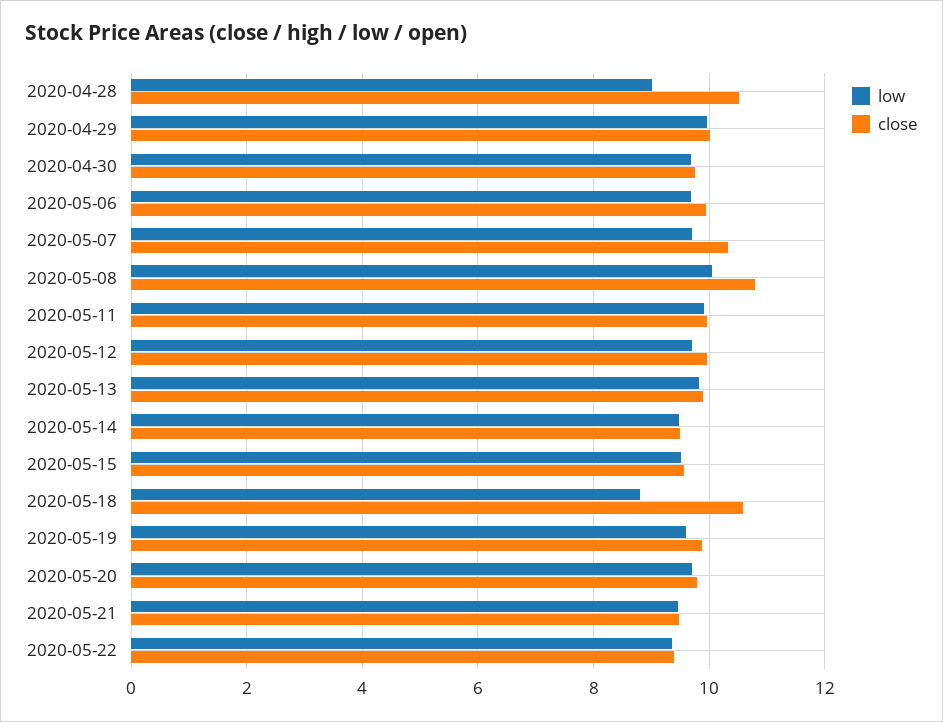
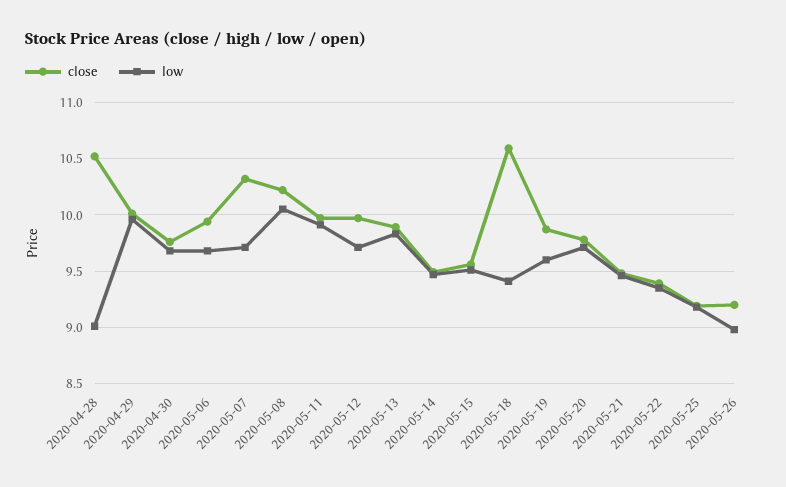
close, 2020-05-08: 10.8 -> 10.2
low, 2020-05-18: 8.8 -> 9.4
close, 2020-05-25: none -> 9.2
low, 2020-05-25: none -> 9.2
close, 2020-05-26: none -> 9.2
low, 2020-05-26: none -> 9

